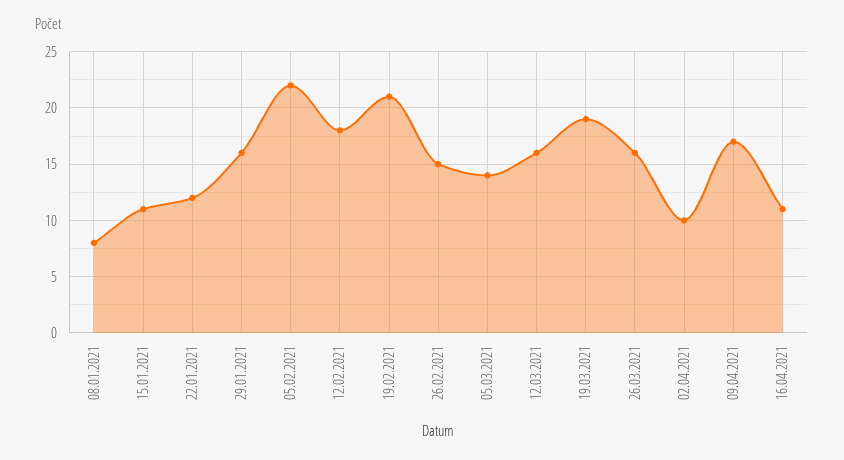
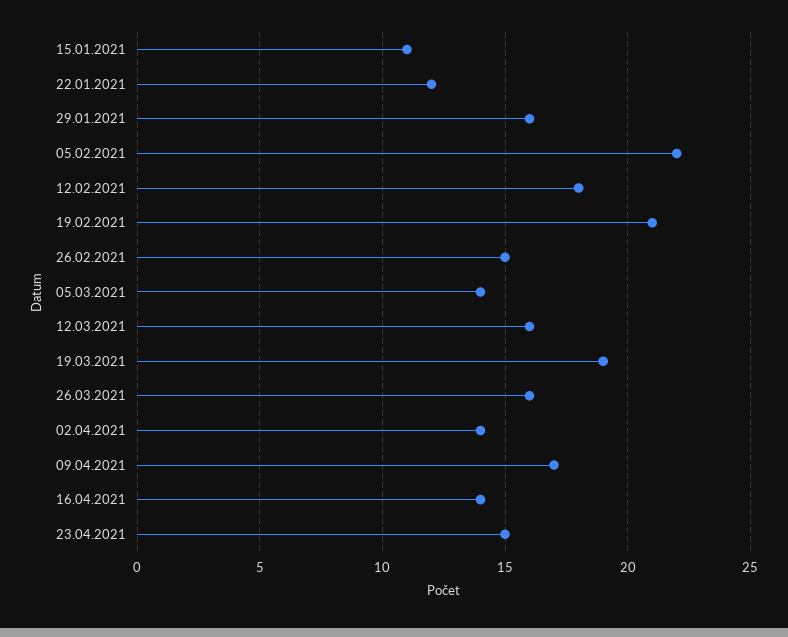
08.01.2021: 8 -> none
02.04.2021: 10 -> 14
16.04.2021: 11 -> 14
23.04.2021: none -> 15

